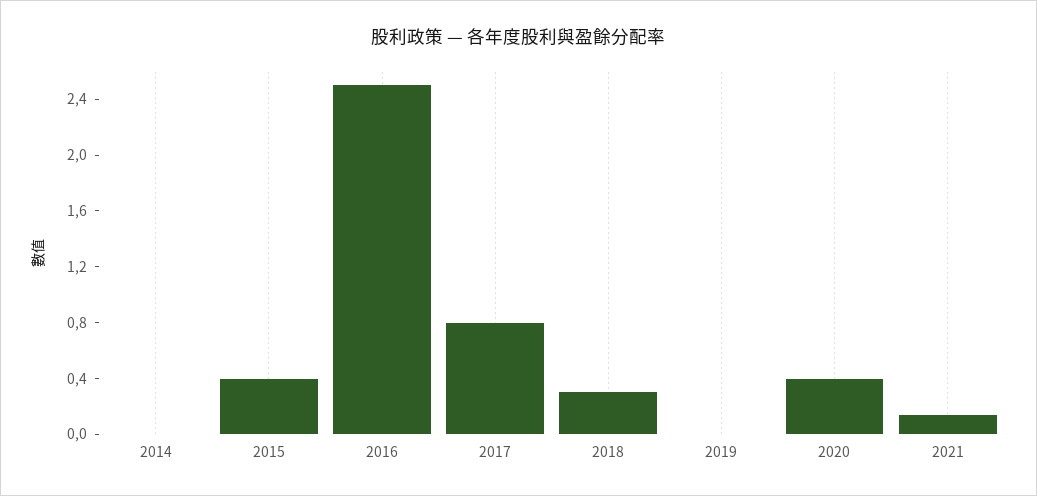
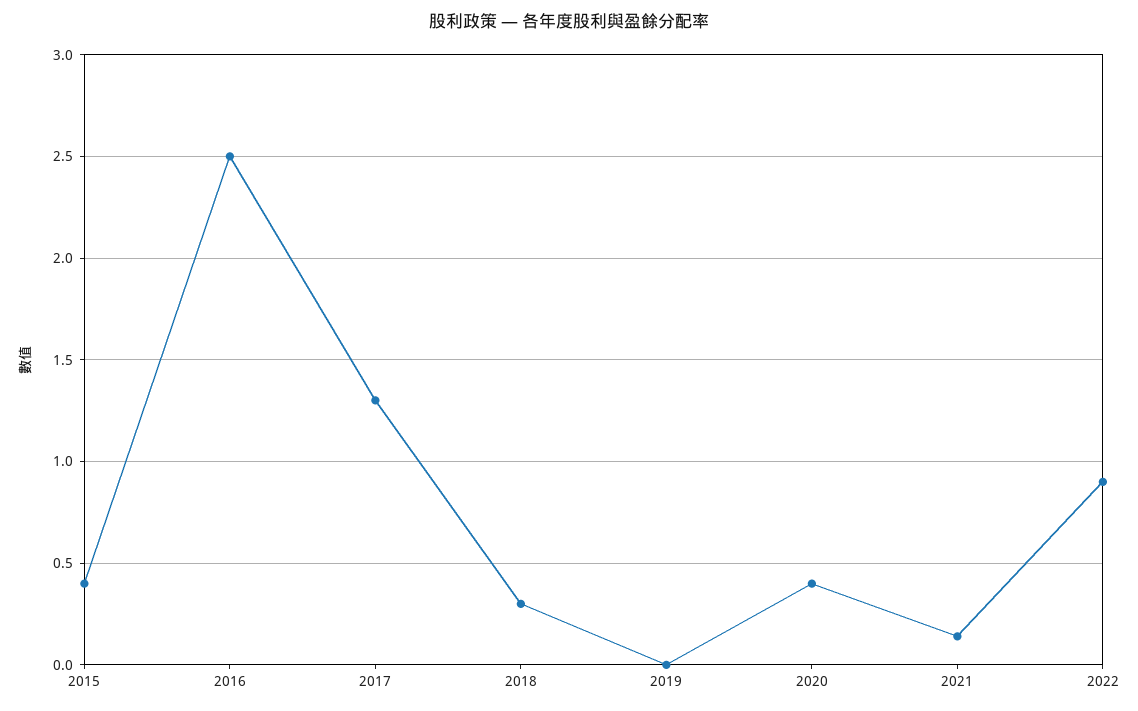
2014: 0 -> none
2017: 0.8 -> 1.3
2022: none -> 0.9

